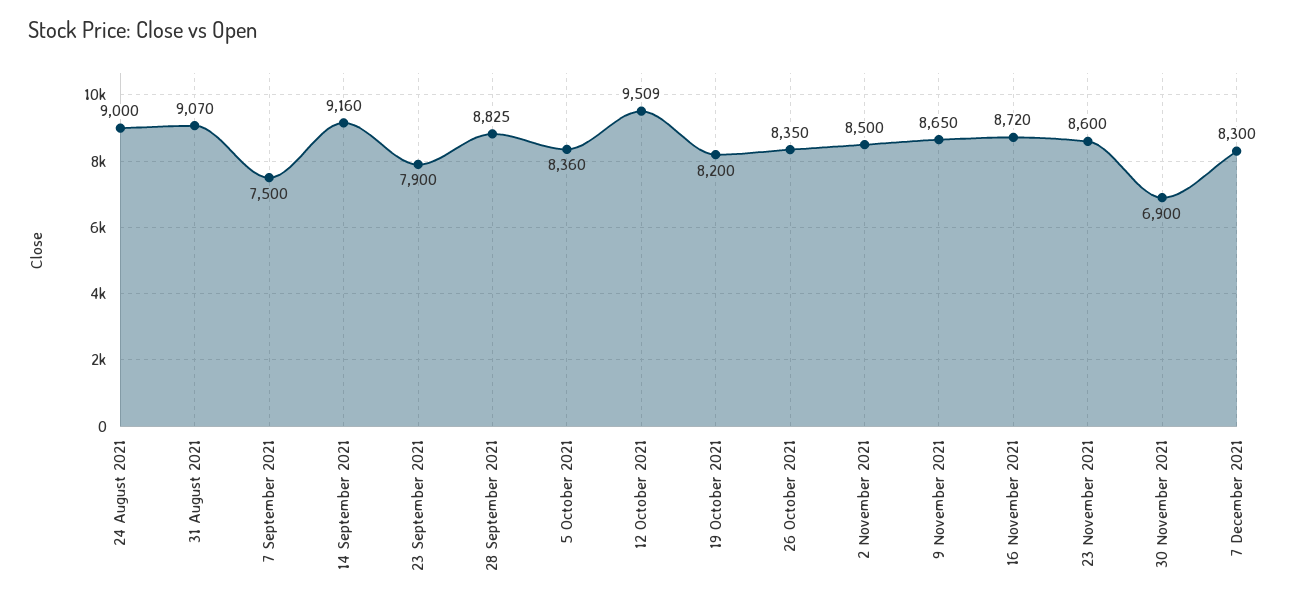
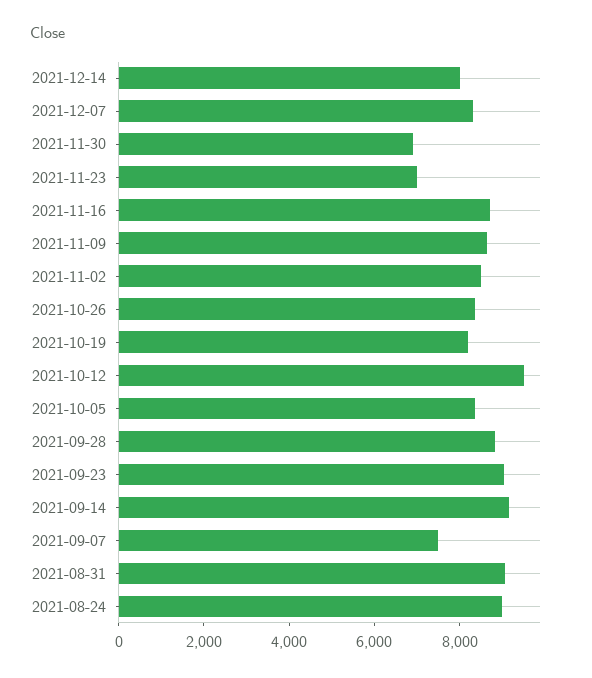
23 September 2021: 7900 -> 9000
23 November 2021: 8600 -> 7000
2021-12-14: none -> 8000

